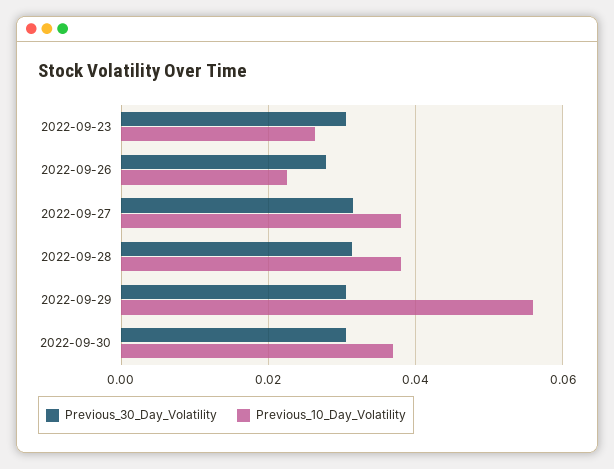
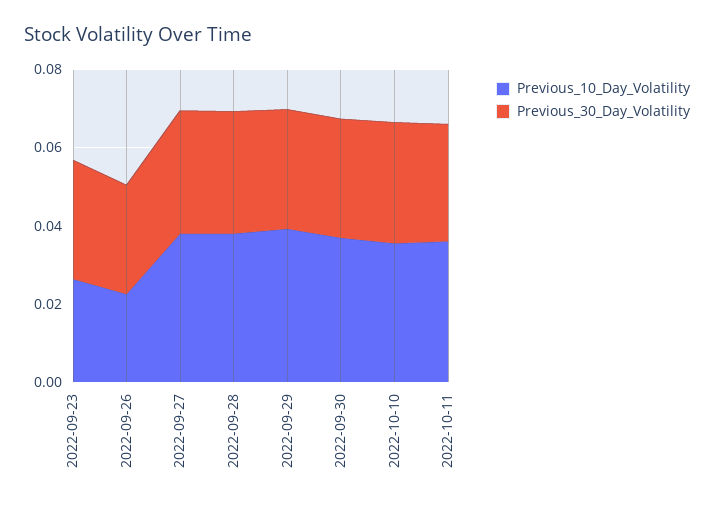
Previous_10_Day_Volatility, 2022-09-29: 0.056 -> 0.04
Previous_10_Day_Volatility, 2022-10-10: none -> 0.035
Previous_30_Day_Volatility, 2022-10-10: none -> 0.03
Previous_10_Day_Volatility, 2022-10-11: none -> 0.035
Previous_30_Day_Volatility, 2022-10-11: none -> 0.03

